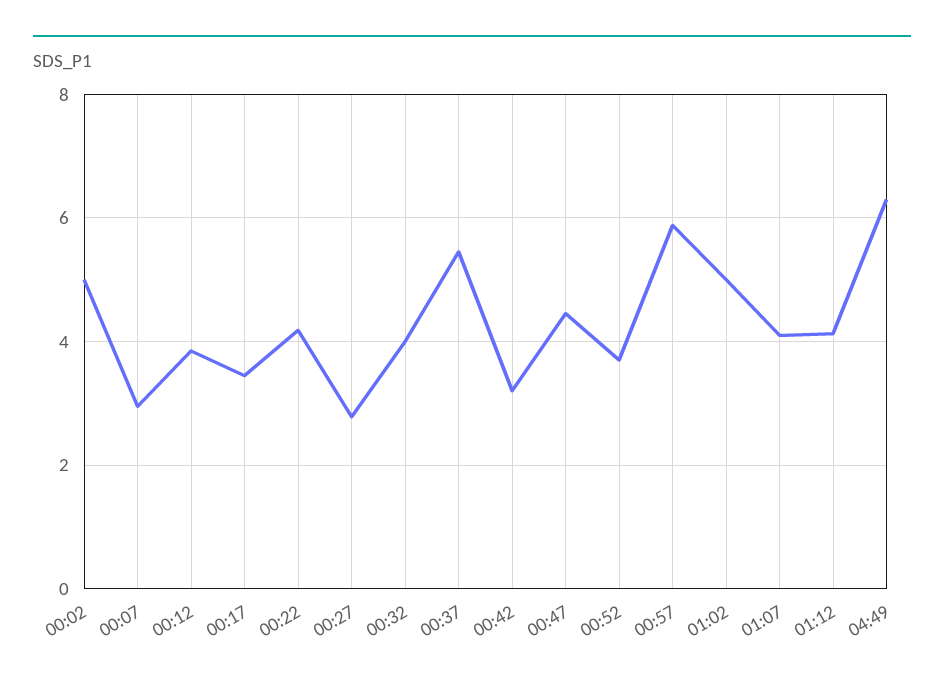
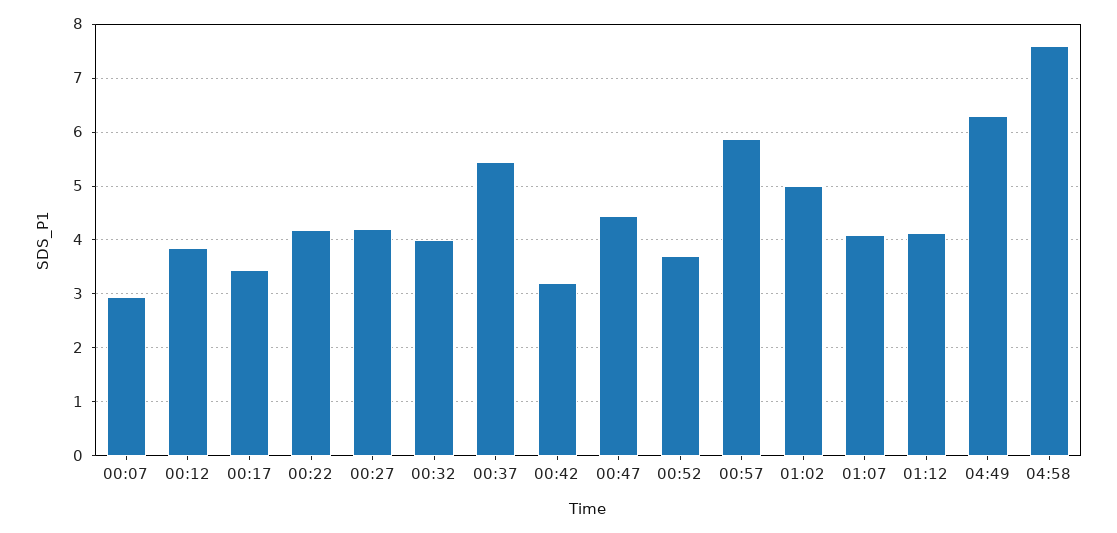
00:02: 5 -> none
00:27: 2.8 -> 4.2
04:58: none -> 7.6

